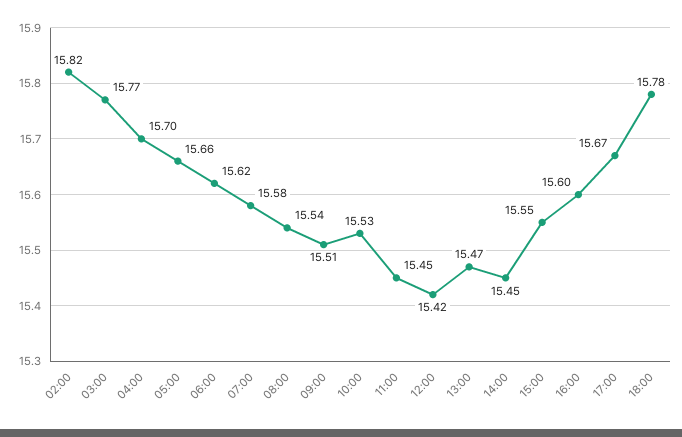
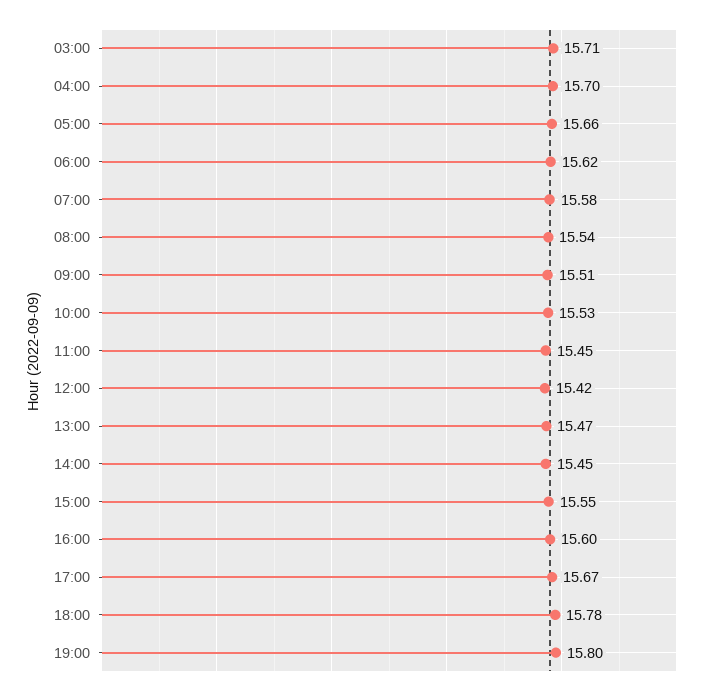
02:00: 15.82 -> none
03:00: 15.77 -> 15.71
19:00: none -> 15.8

